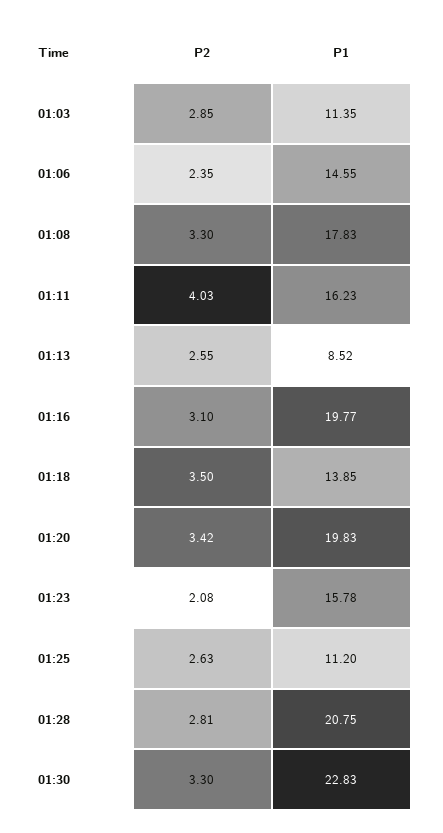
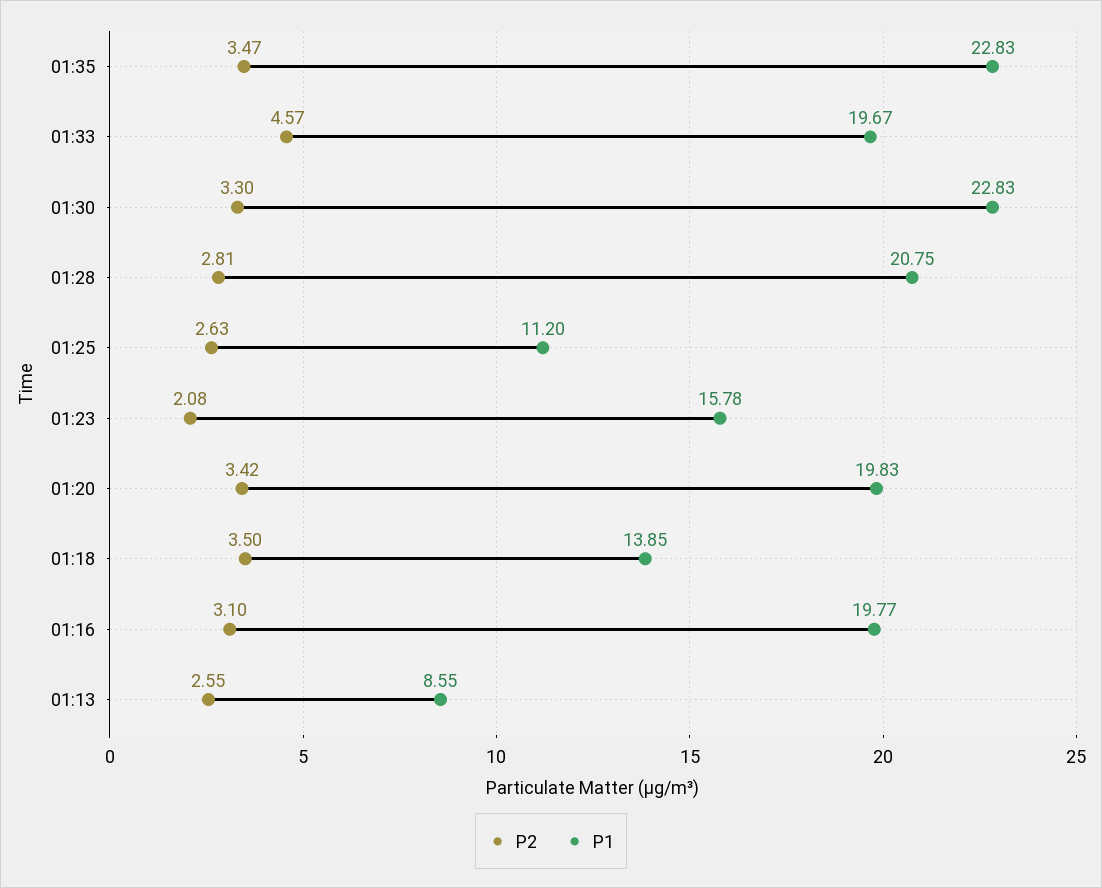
P2, 01:03: 2.85 -> none
P1, 01:03: 11.35 -> none
P2, 01:06: 2.35 -> none
P1, 01:06: 14.55 -> none
P2, 01:08: 3.3 -> none
P1, 01:08: 17.83 -> none
P2, 01:11: 4.03 -> none
P1, 01:11: 16.23 -> none
P1, 01:13: 8.52 -> 8.55
P2, 01:35: none -> 3.47
P1, 01:35: none -> 22.83
P2, 01:33: none -> 4.57
P1, 01:33: none -> 19.67

